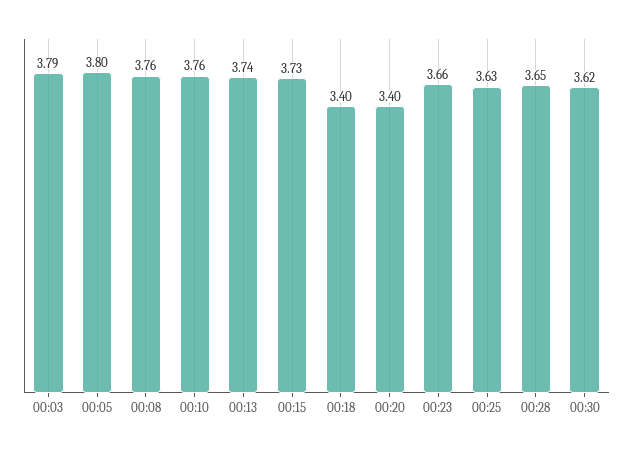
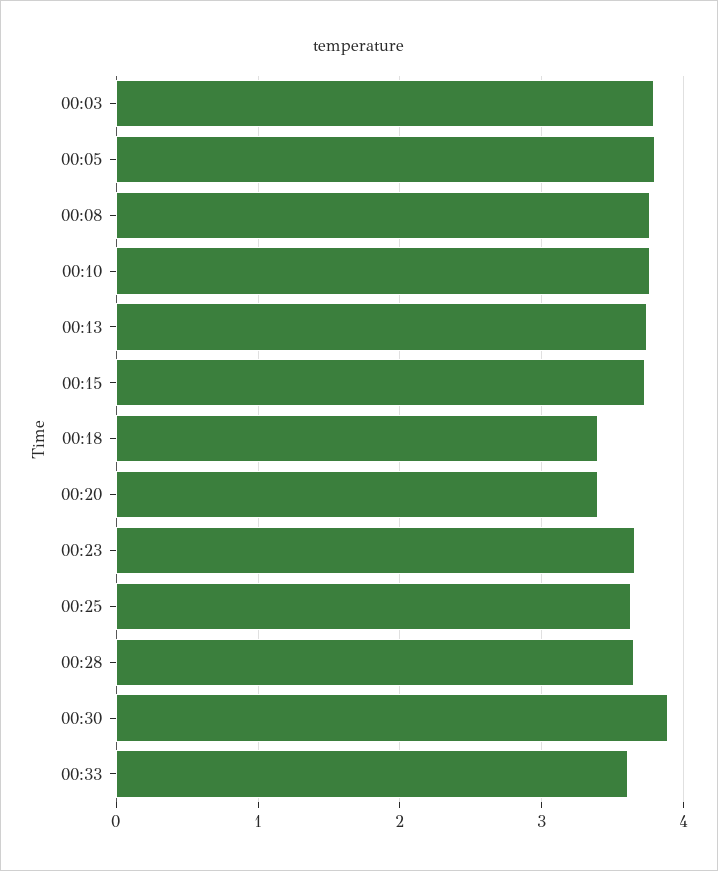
00:30: 3.62 -> 3.9
00:33: none -> 3.6

